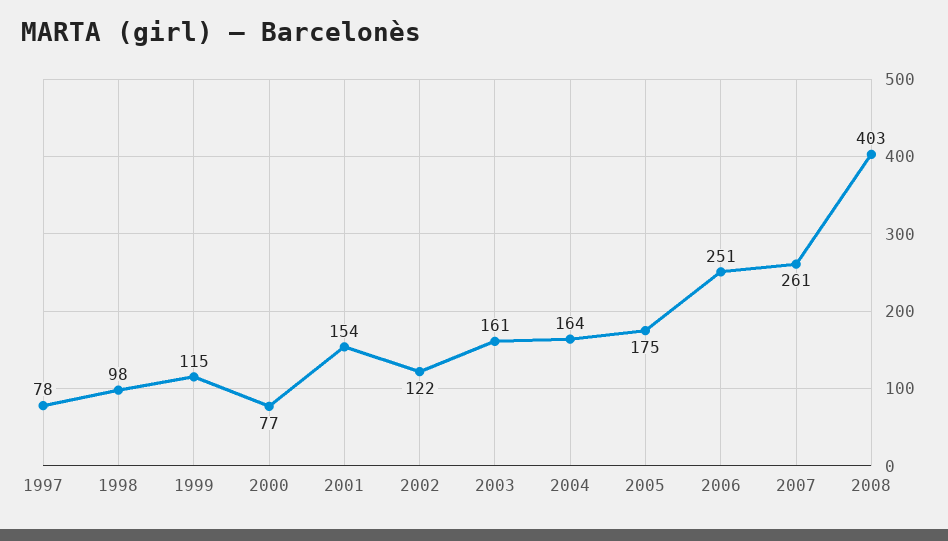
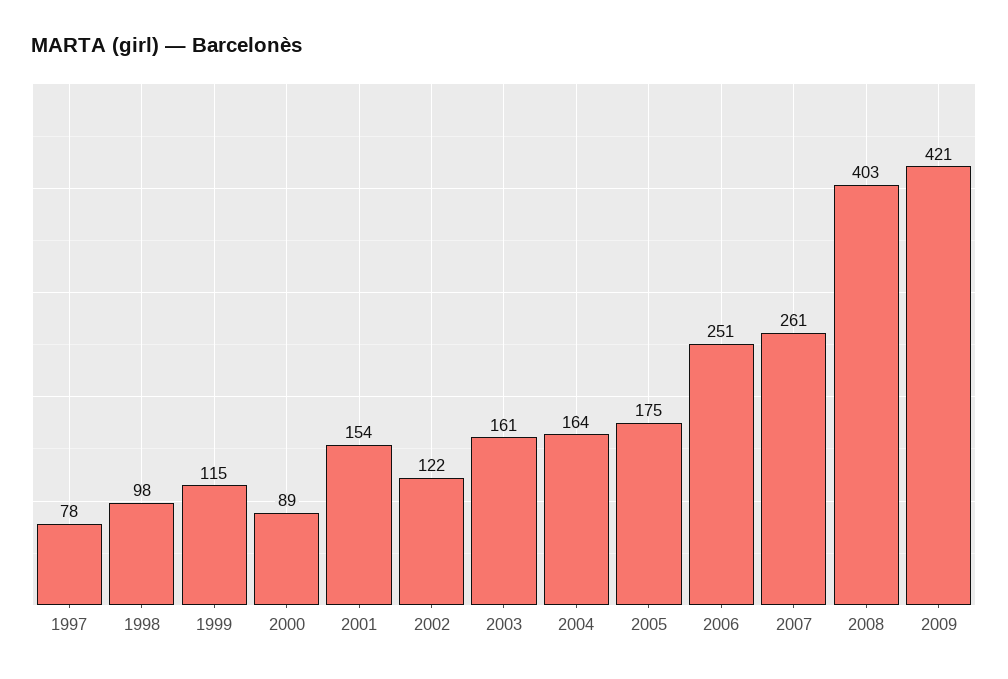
2000: 77 -> 89
2009: none -> 421

